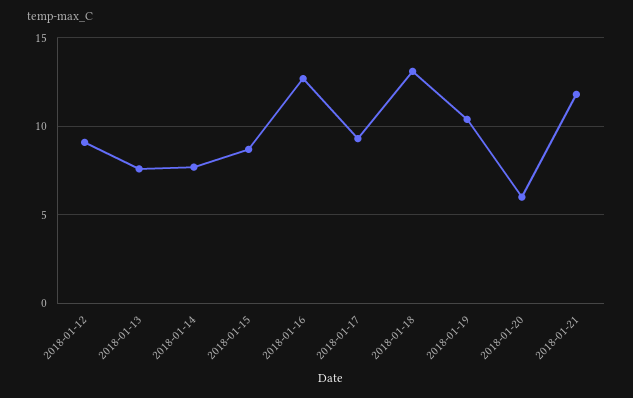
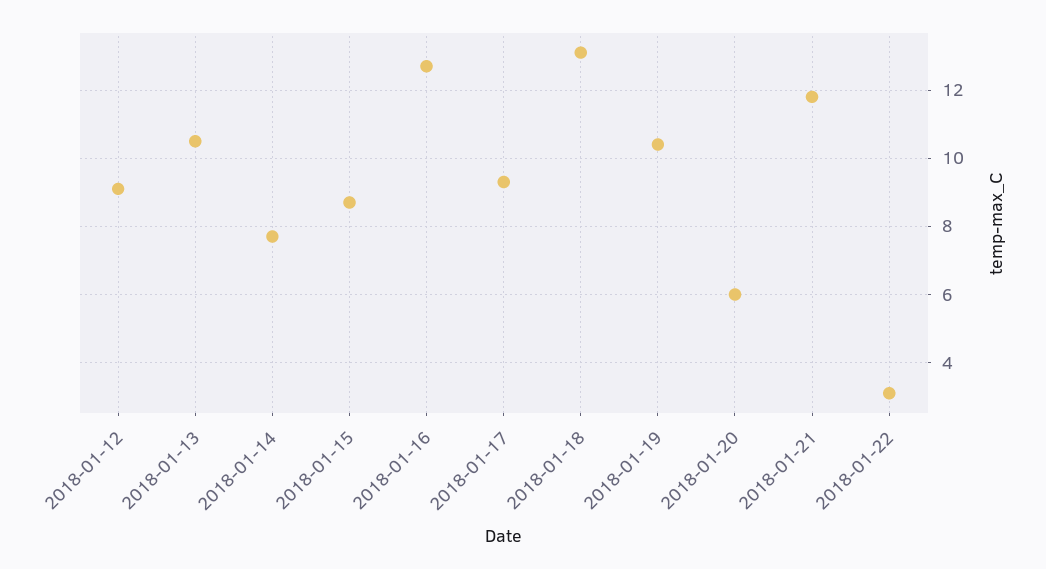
2018-01-13: 7.5 -> 10.5
2018-01-22: none -> 3

